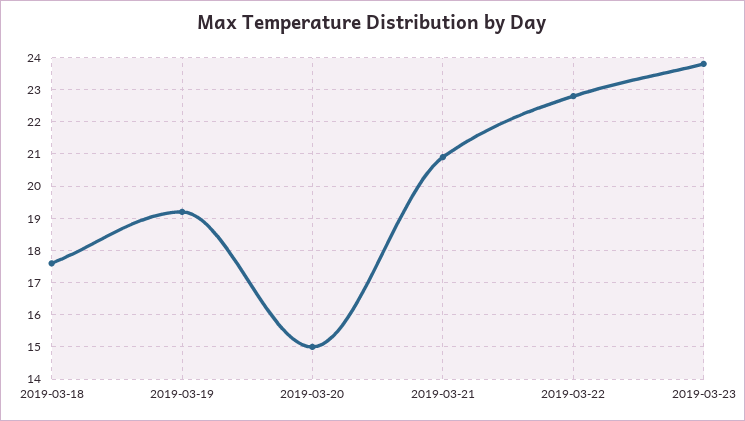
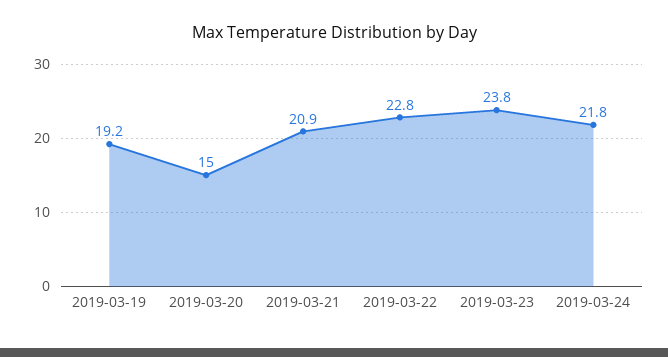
2019-03-18: 17.5 -> none
2019-03-24: none -> 21.8

